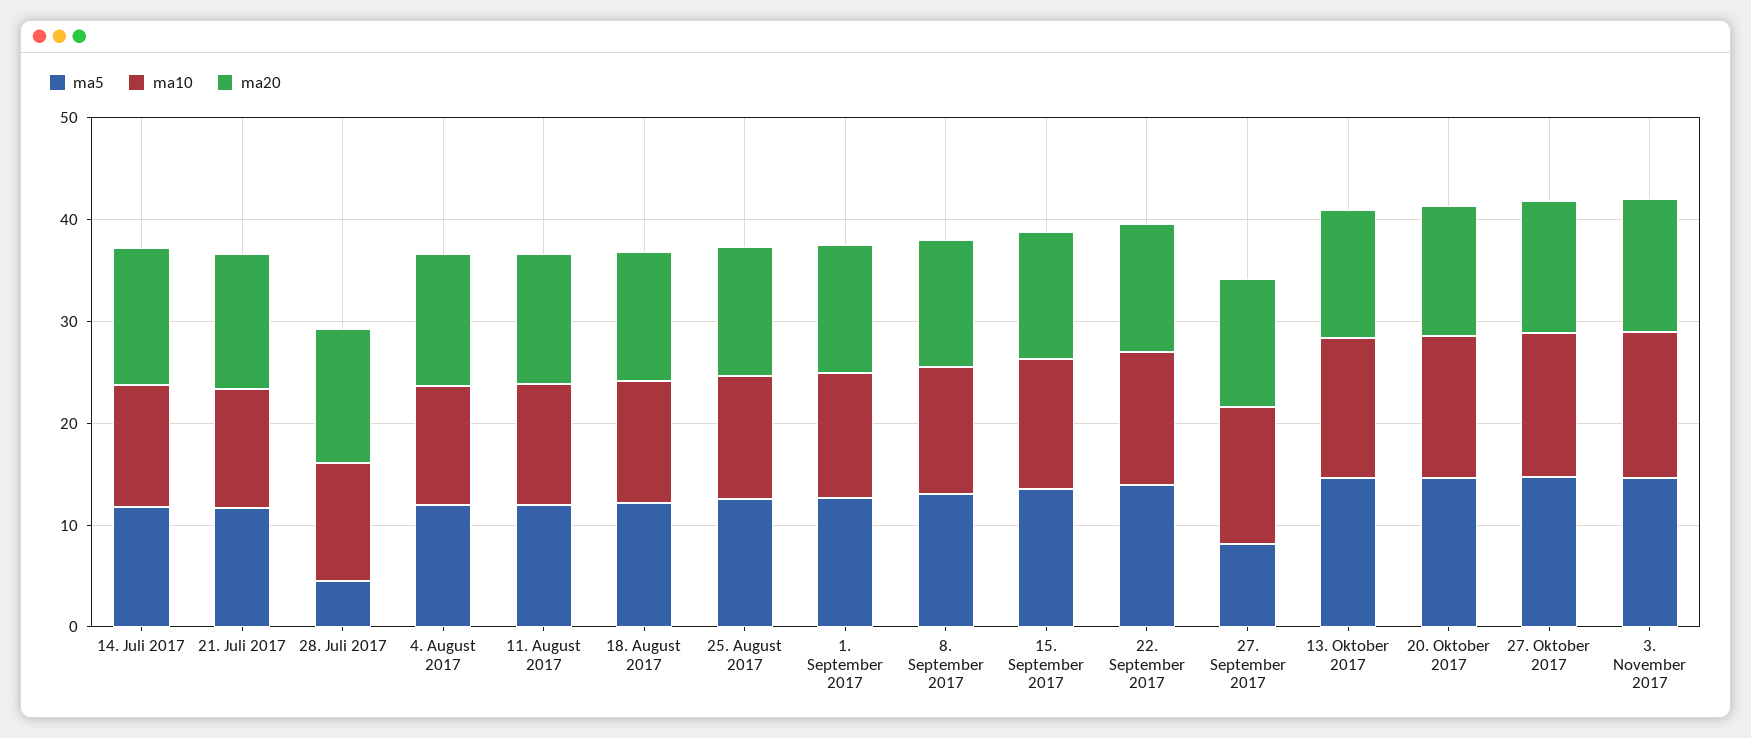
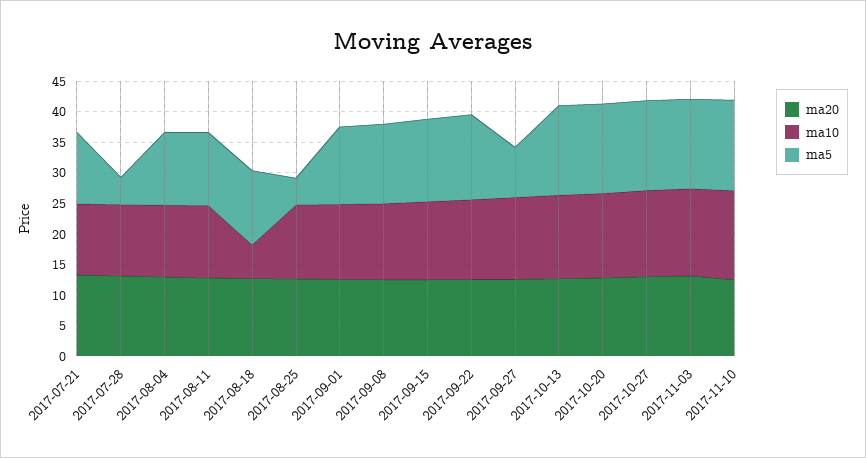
ma5, 14. Juli 2017: 12 -> none
ma10, 14. Juli 2017: 12 -> none
ma20, 14. Juli 2017: 14 -> none
ma10, 18. August 2017: 12 -> 5
ma5, 25. August 2017: 12 -> 5
ma20, 2017-11-10: none -> 12.5
ma10, 2017-11-10: none -> 15
ma5, 2017-11-10: none -> 15

